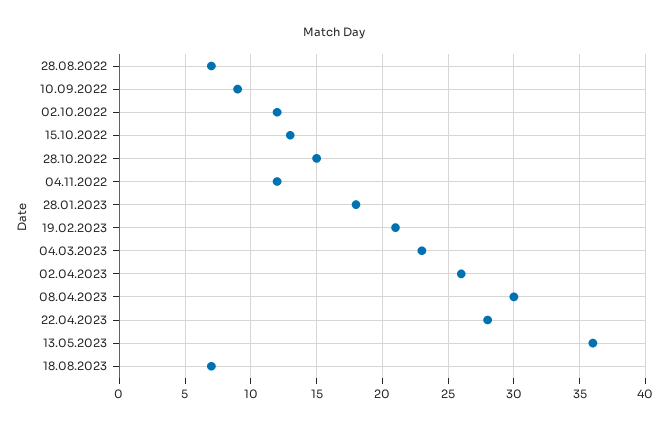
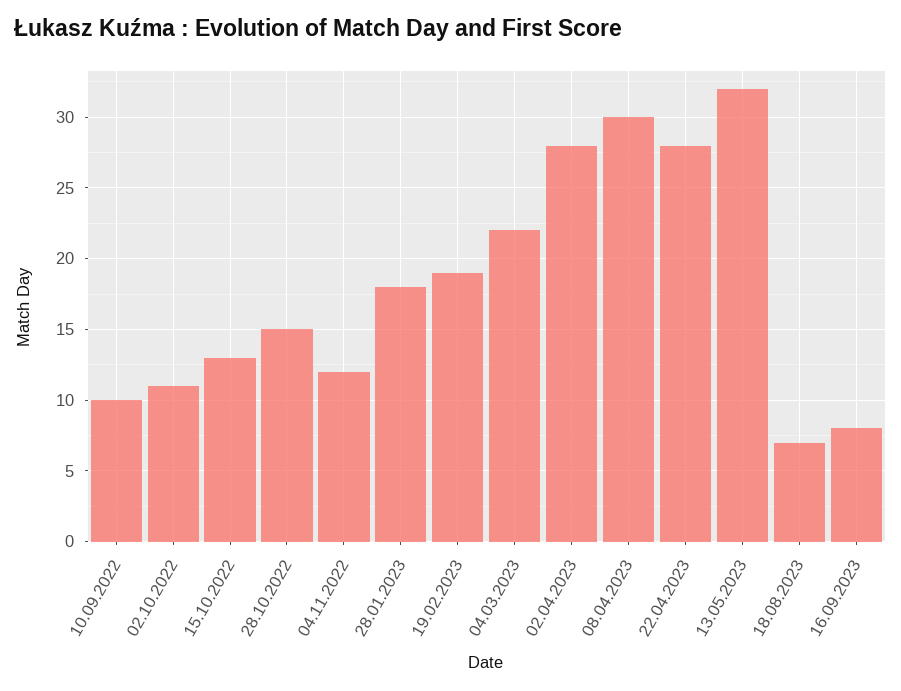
28.08.2022: 7 -> none
10.09.2022: 9 -> 10
02.10.2022: 12 -> 11
19.02.2023: 21 -> 19
04.03.2023: 23 -> 22
02.04.2023: 26 -> 28
13.05.2023: 36 -> 32
16.09.2023: none -> 8

